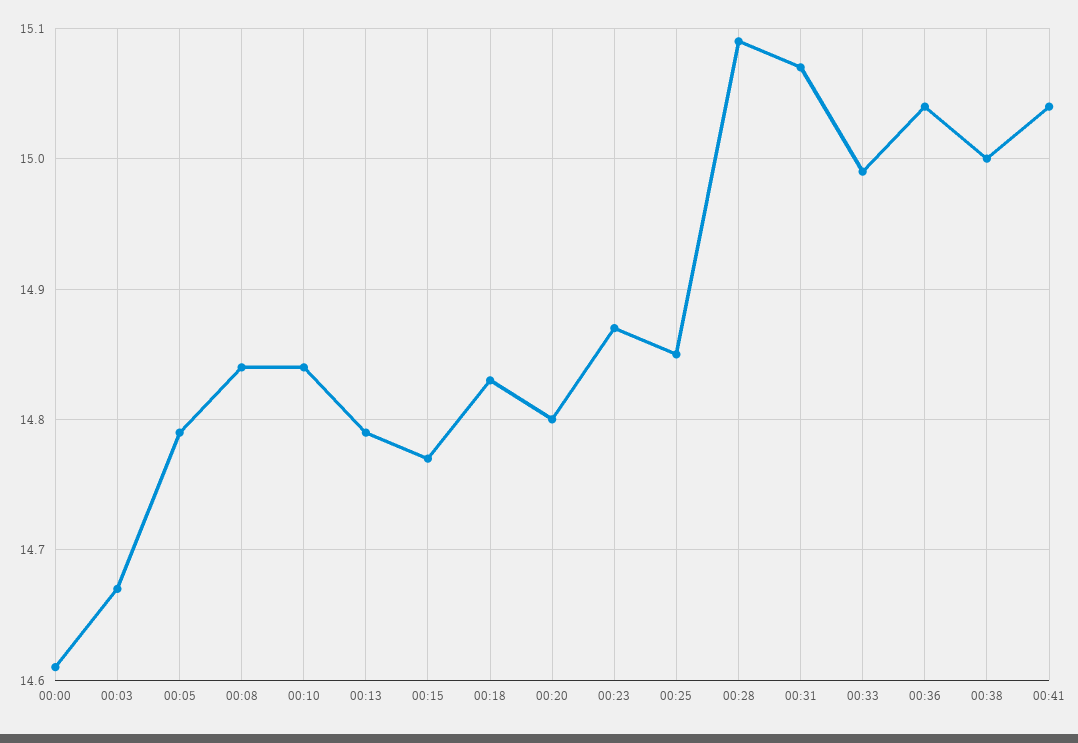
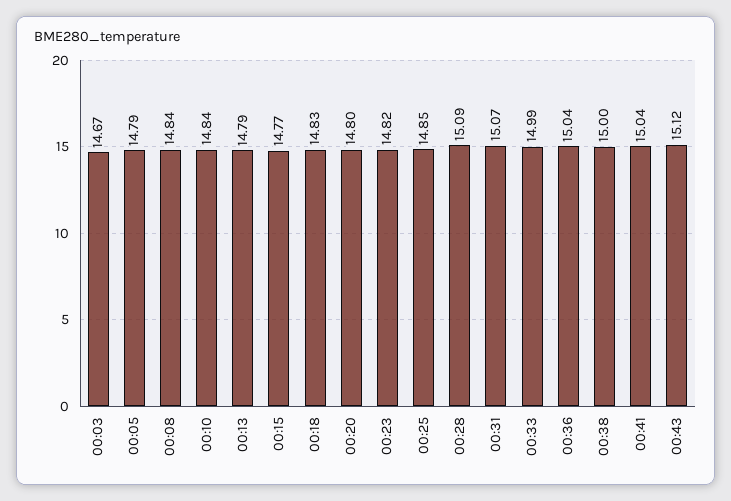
00:00: 14.61 -> none
00:23: 14.87 -> 14.82
00:43: none -> 15.12

